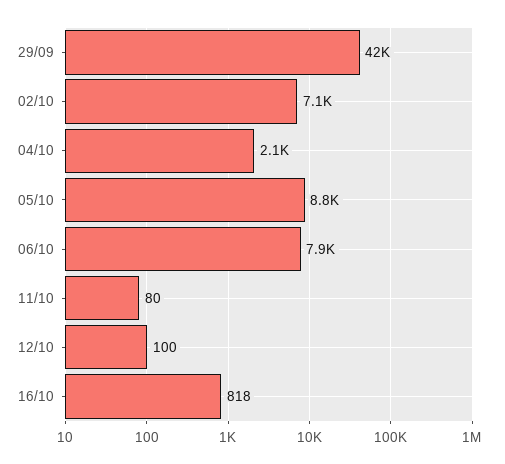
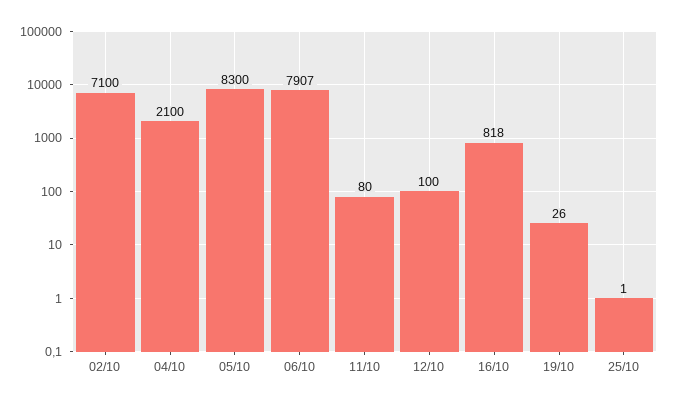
29/09: 42000 -> none
05/10: 8800 -> 8300
19/10: none -> 26
25/10: none -> 1

